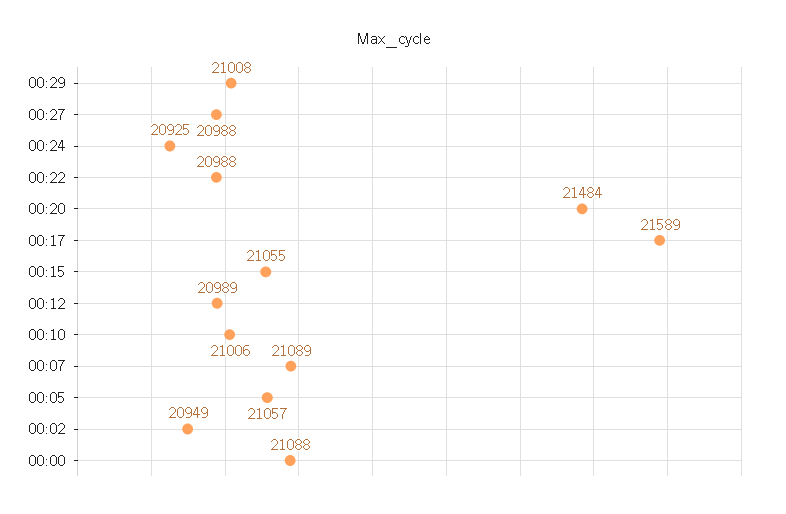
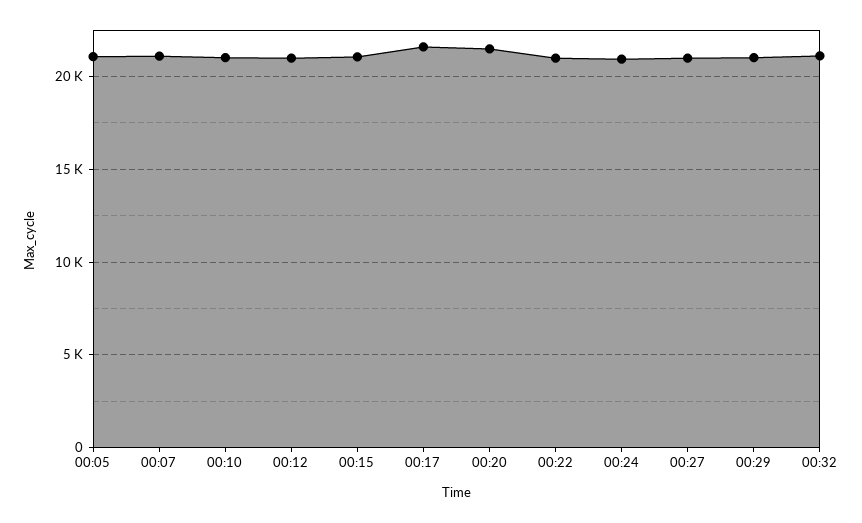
00:02: 20949 -> none
00:00: 21088 -> none
00:32: none -> 21000

